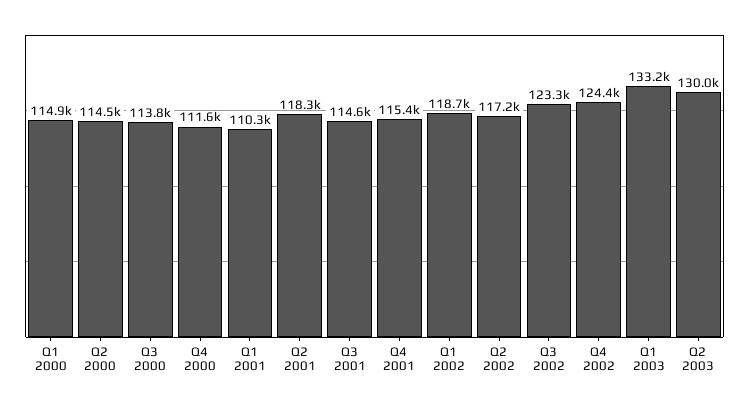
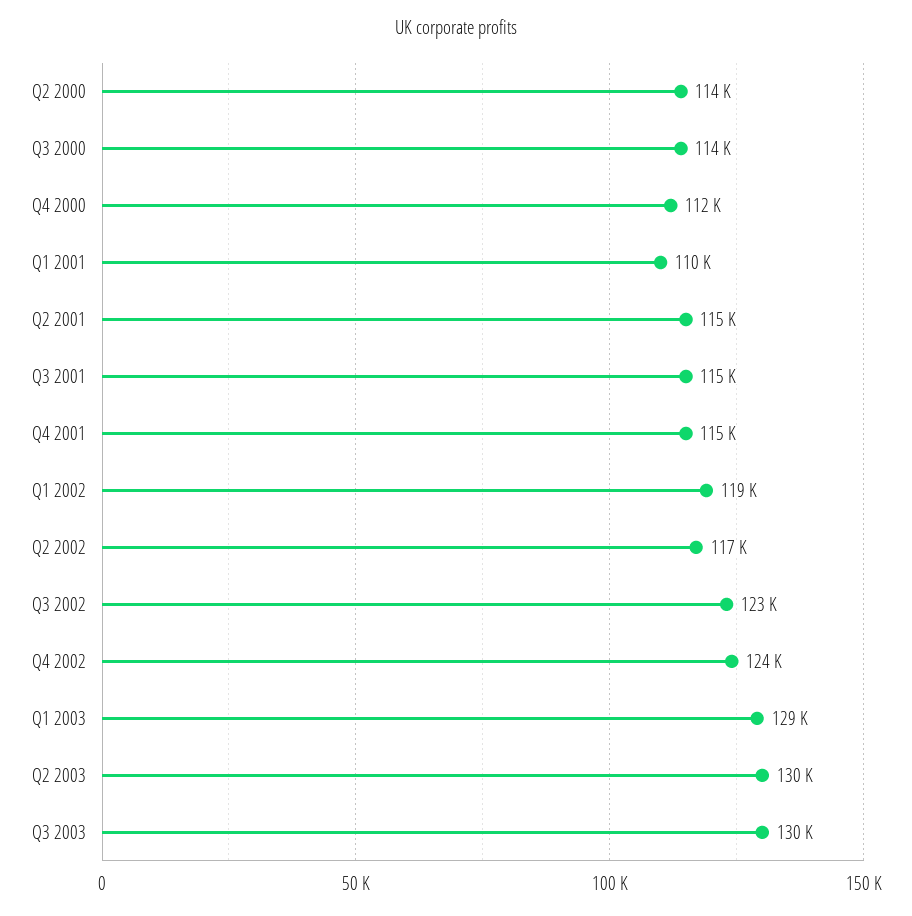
Q1 2000: 114900 -> none
Q2 2001: 118300 -> 115000
Q1 2003: 133200 -> 129000
Q3 2003: none -> 130000

